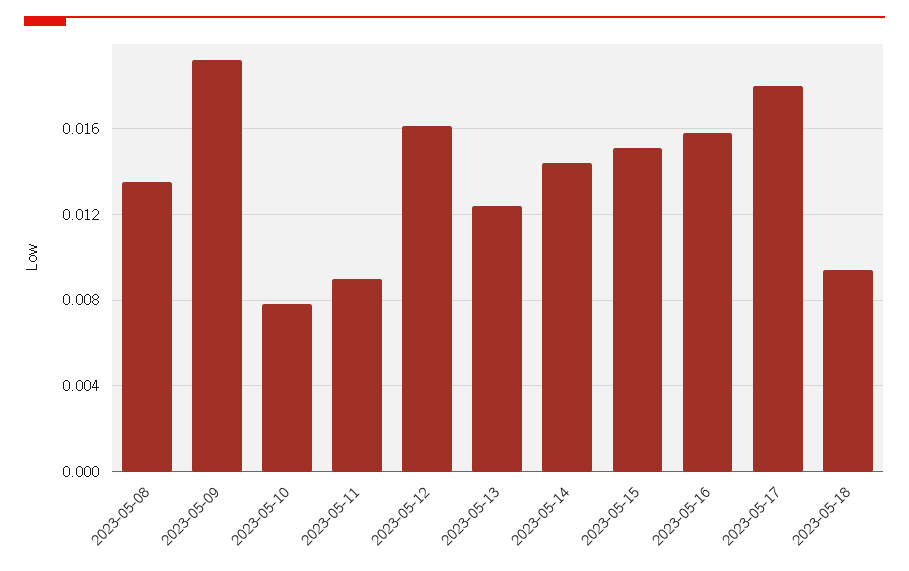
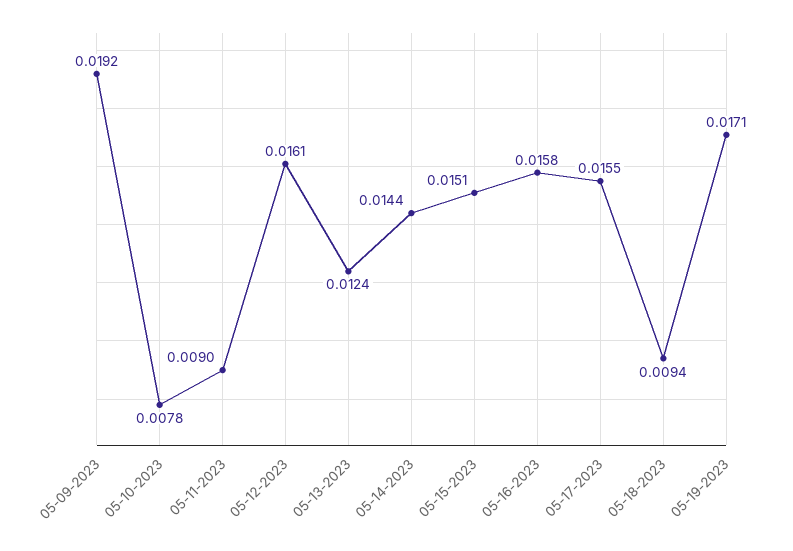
2023-05-08: 0.0135 -> none
2023-05-17: 0.018 -> 0.0155
05-19-2023: none -> 0.0171

